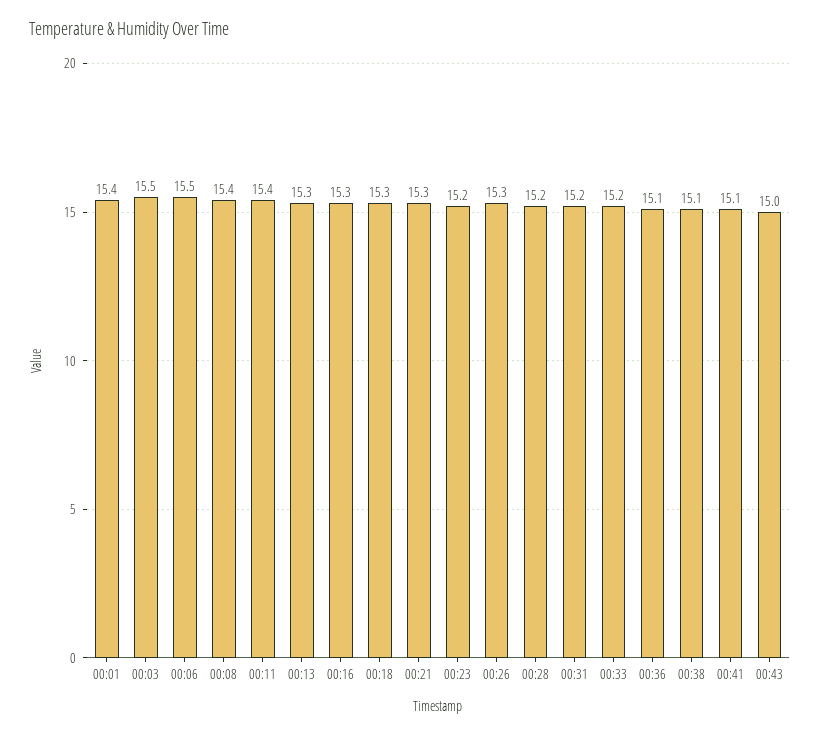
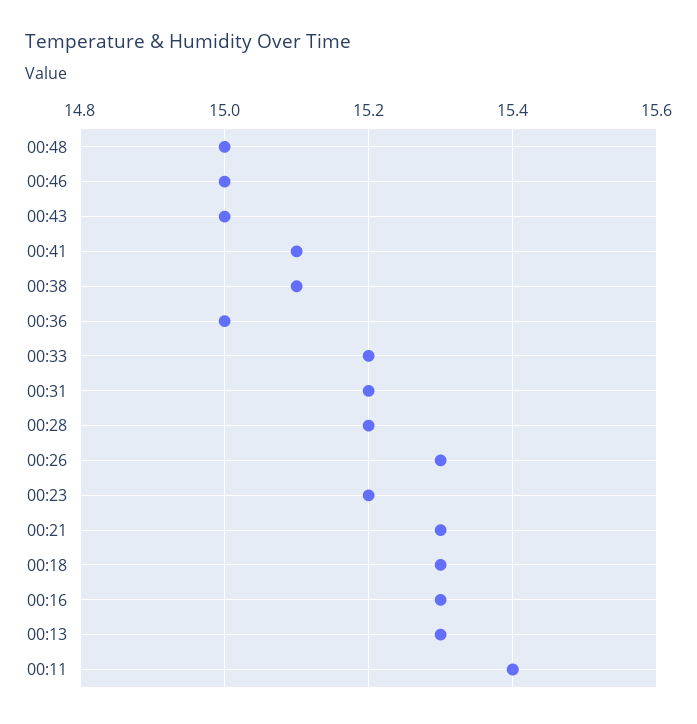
00:01: 15.4 -> none
00:03: 15.5 -> none
00:06: 15.5 -> none
00:08: 15.4 -> none
00:36: 15.1 -> 15
00:48: none -> 15
00:46: none -> 15

